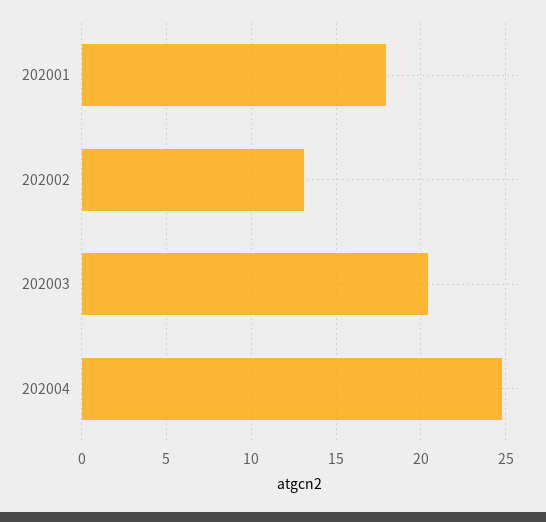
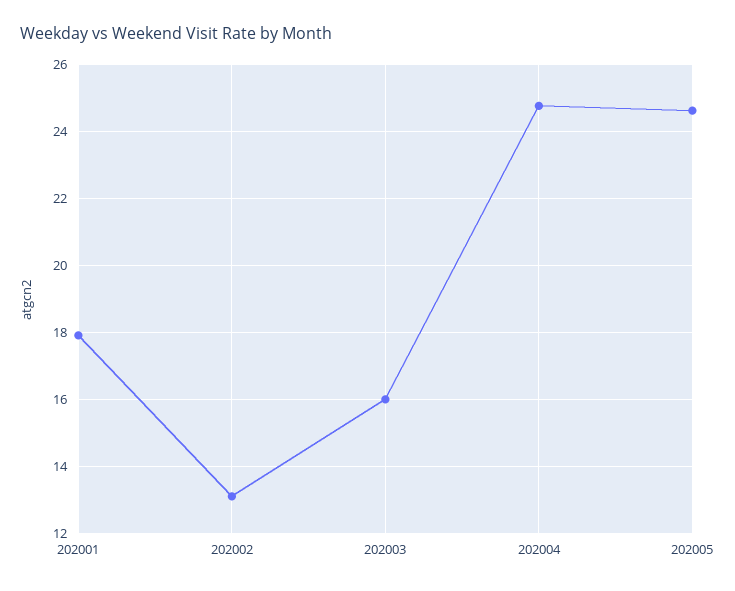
202003: 20.5 -> 16
202005: none -> 24.6

